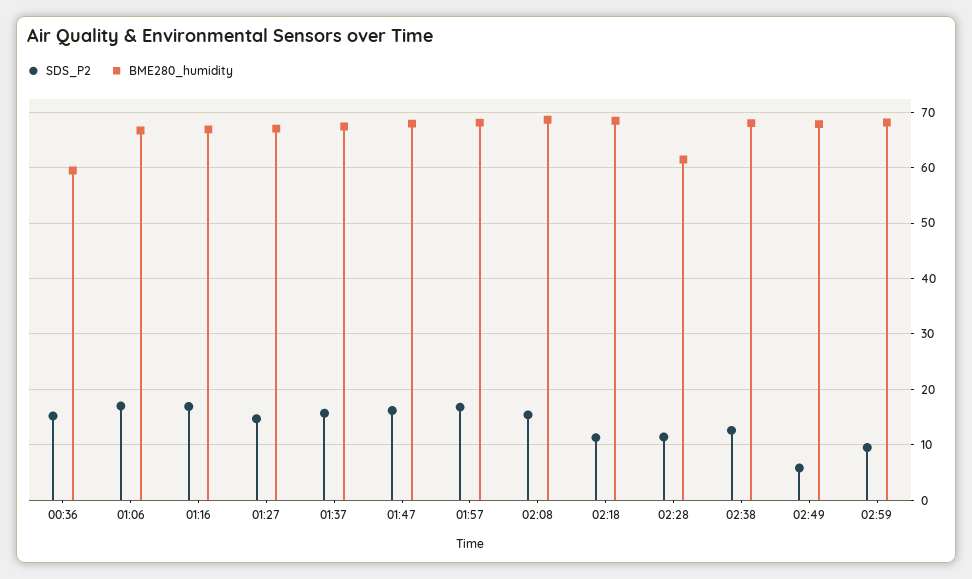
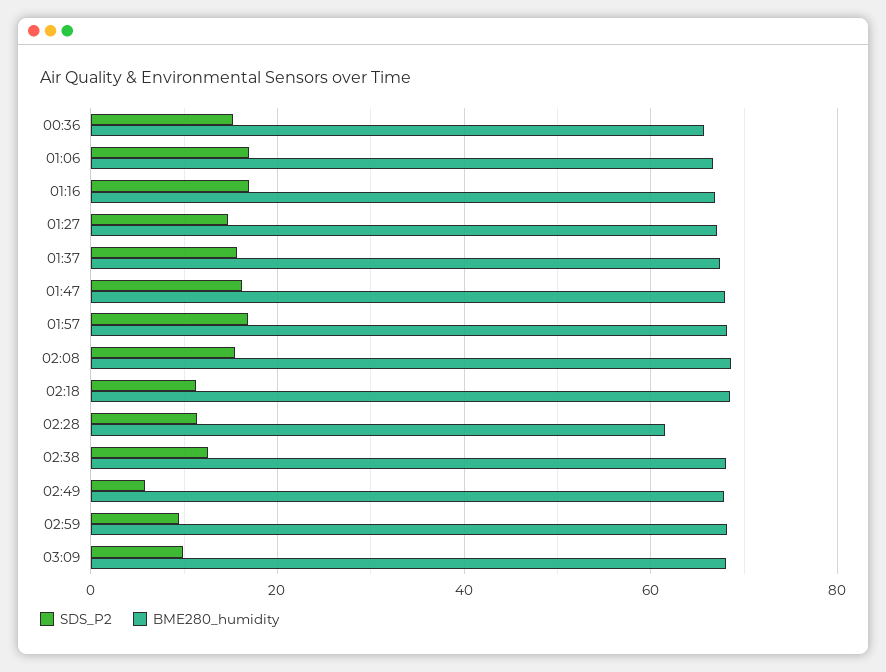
BME280_humidity, 00:36: 60 -> 66
SDS_P2, 03:09: none -> 10
BME280_humidity, 03:09: none -> 68

